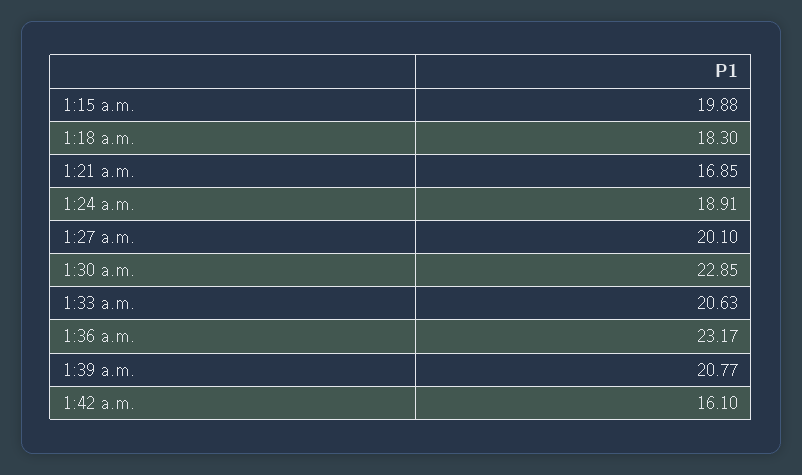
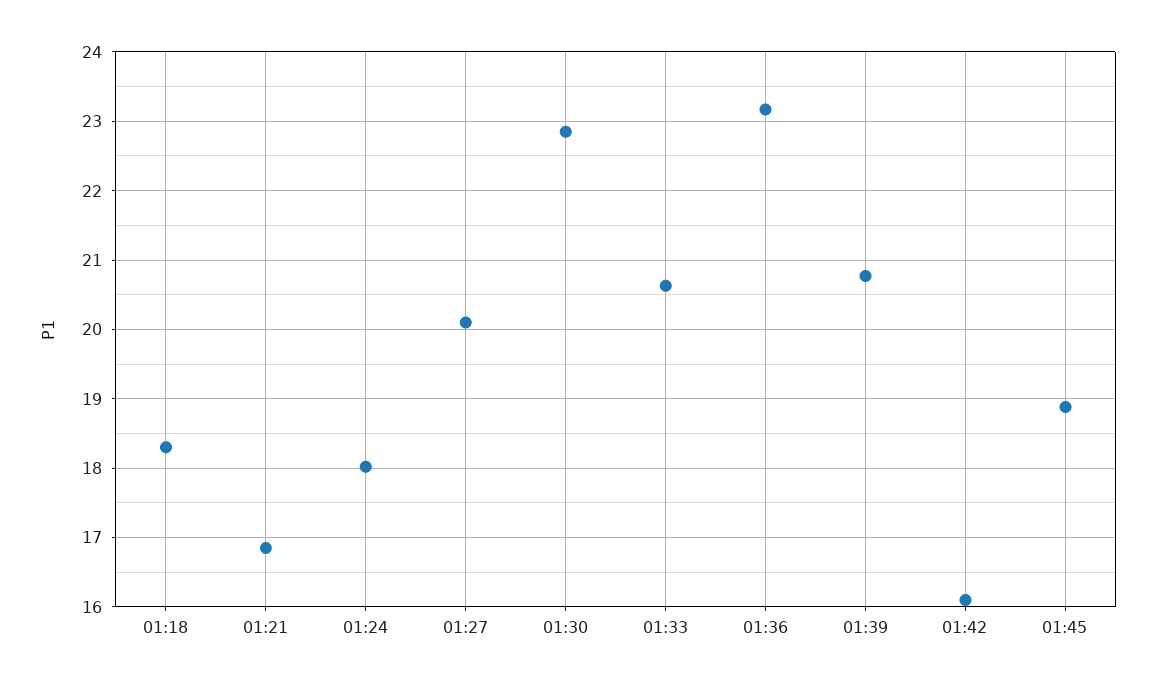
1:15 a.m.: 19.88 -> none
1:24 a.m.: 18.91 -> 18
01:45: none -> 18.9

